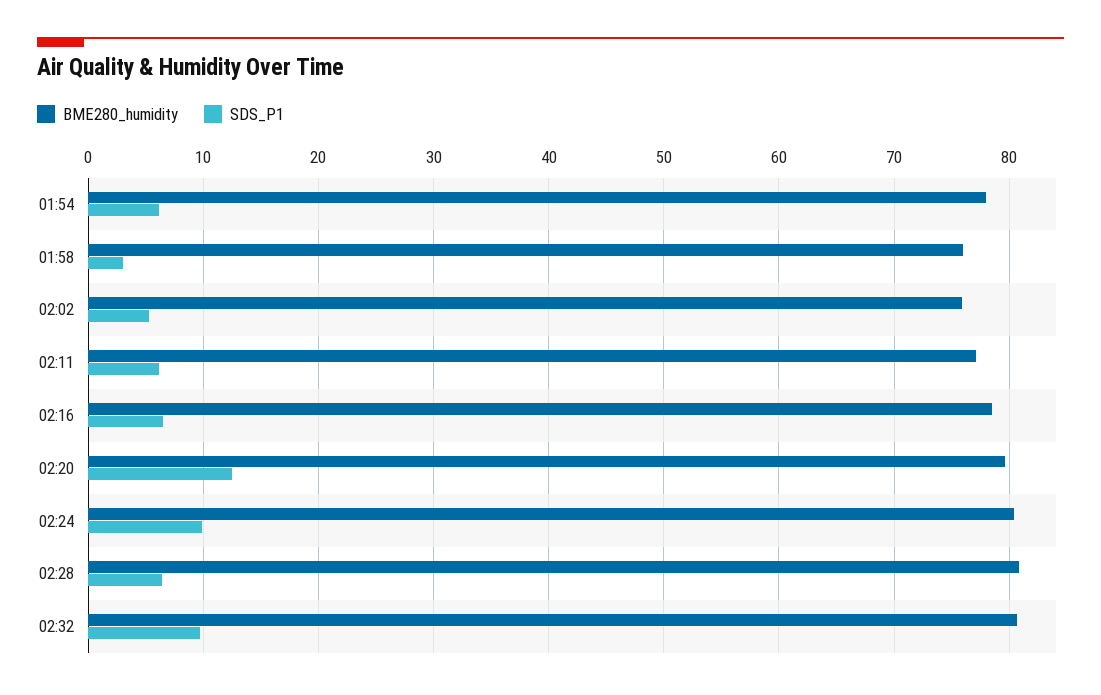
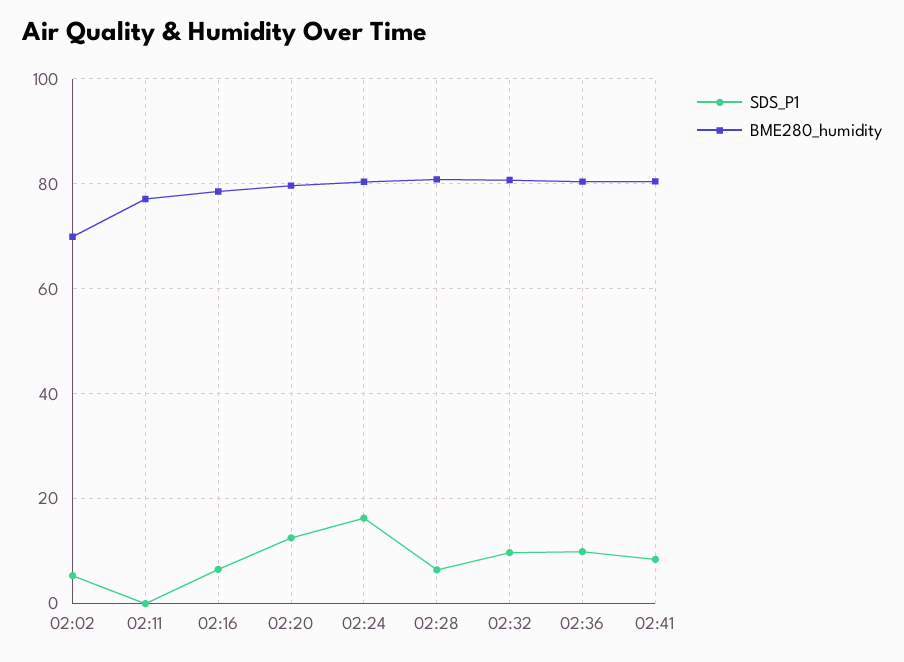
BME280_humidity, 01:54: 78 -> none
SDS_P1, 01:54: 6 -> none
BME280_humidity, 01:58: 76 -> none
SDS_P1, 01:58: 3 -> none
BME280_humidity, 02:02: 76 -> 70
SDS_P1, 02:11: 6 -> 0
SDS_P1, 02:24: 10 -> 16
SDS_P1, 02:36: none -> 10
BME280_humidity, 02:36: none -> 80
SDS_P1, 02:41: none -> 8
BME280_humidity, 02:41: none -> 80

